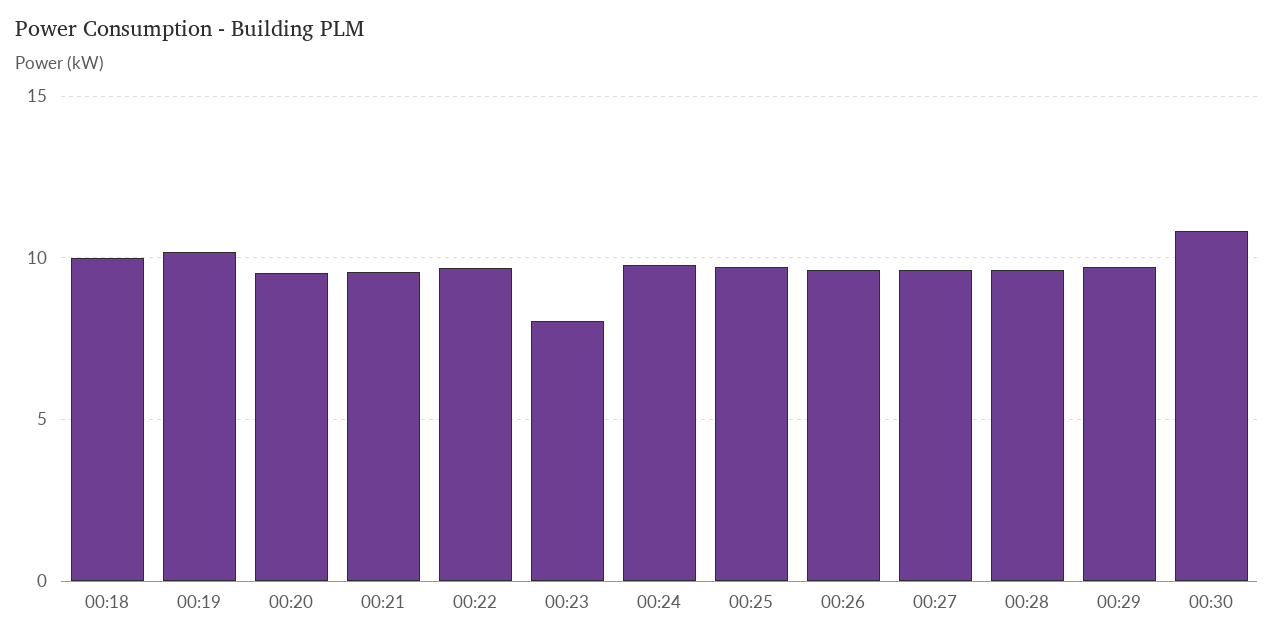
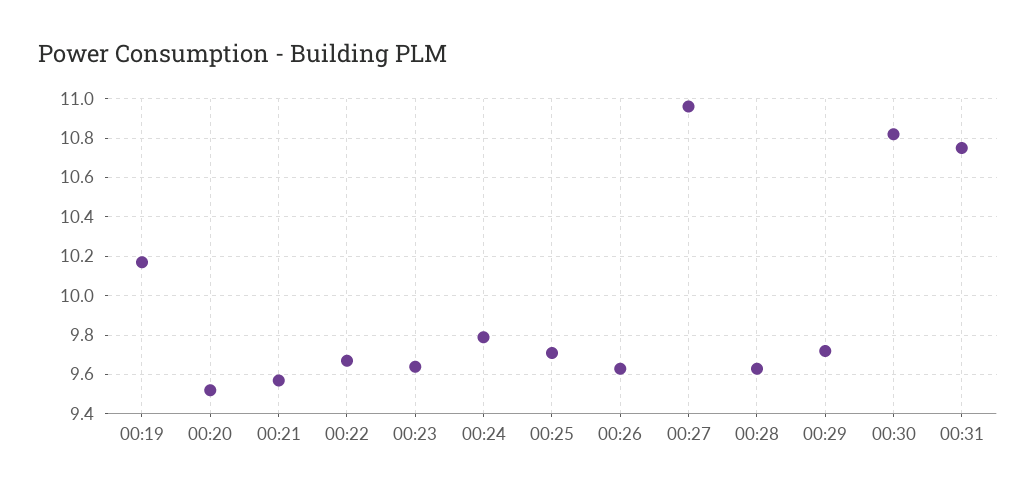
00:18: 10 -> none
00:23: 8 -> 9.65
00:27: 9.5 -> 10.95
00:31: none -> 10.75

